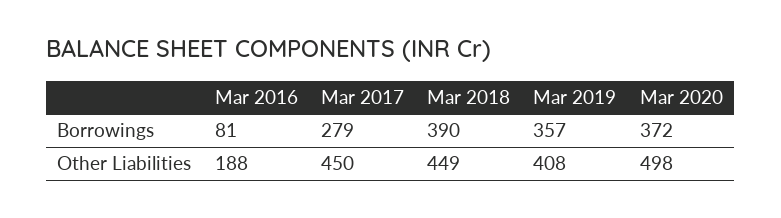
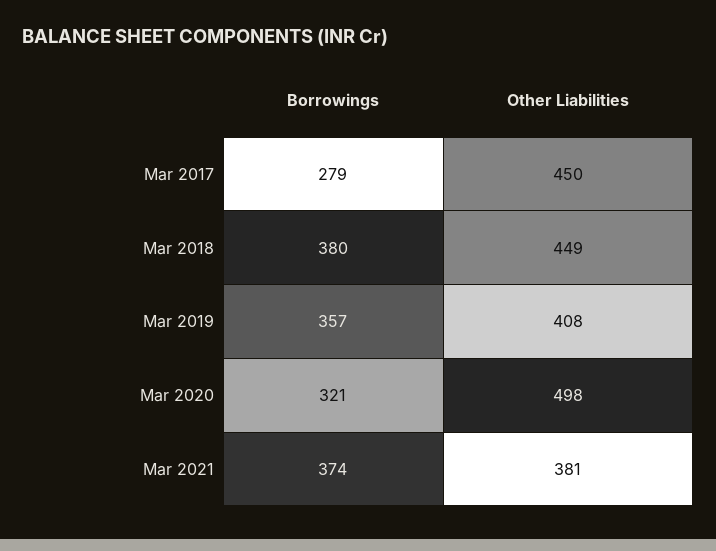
Mar 2016, Borrowings: 81 -> none
Mar 2018, Borrowings: 390 -> 380
Mar 2020, Borrowings: 372 -> 321
Mar 2016, Other Liabilities: 188 -> none
Mar 2021, Borrowings: none -> 374
Mar 2021, Other Liabilities: none -> 381

